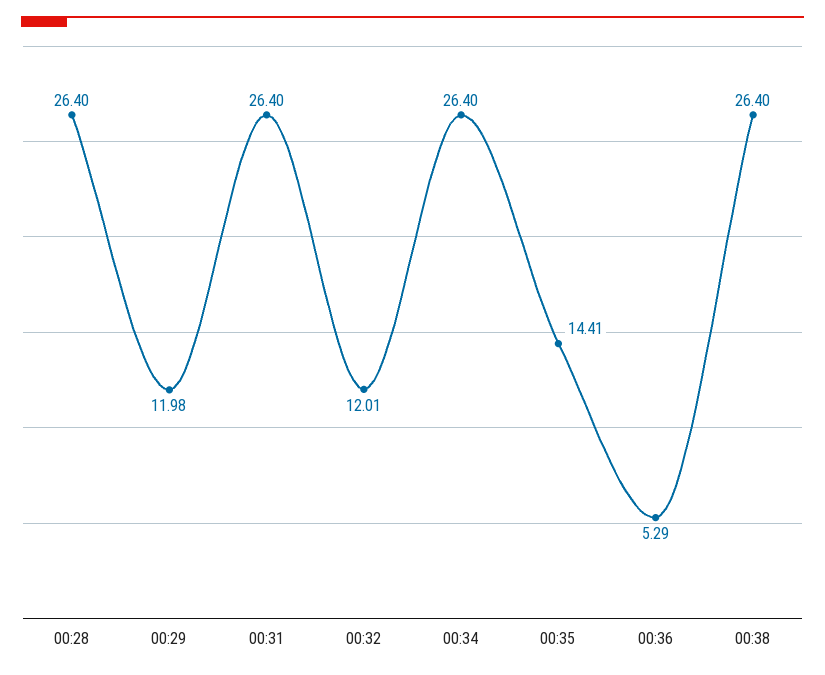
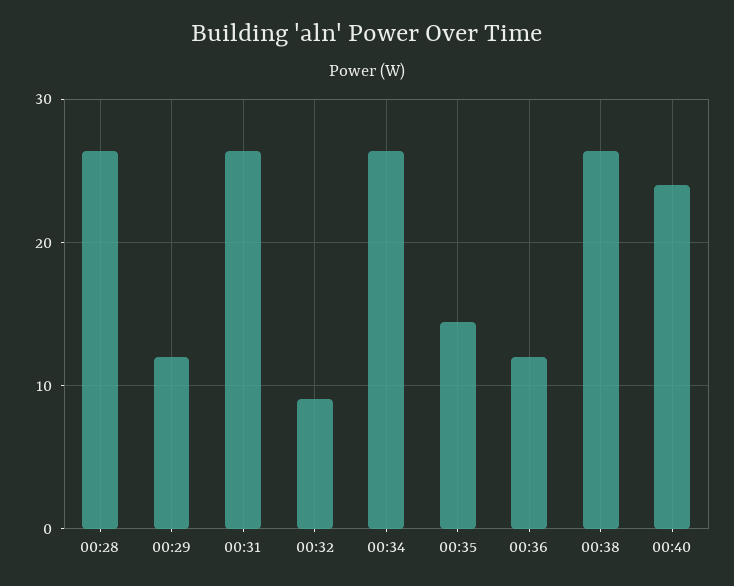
00:32: 12.01 -> 9
00:36: 5.29 -> 12
00:40: none -> 24

